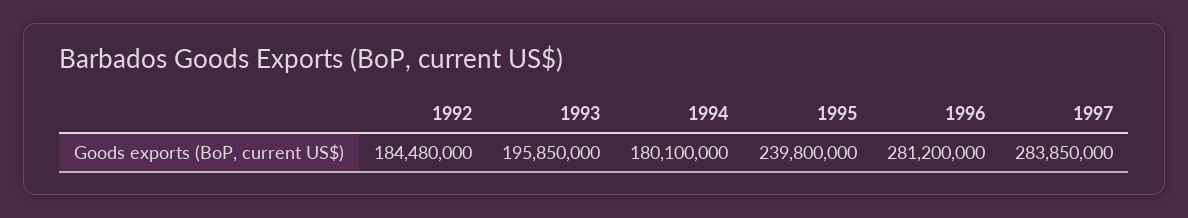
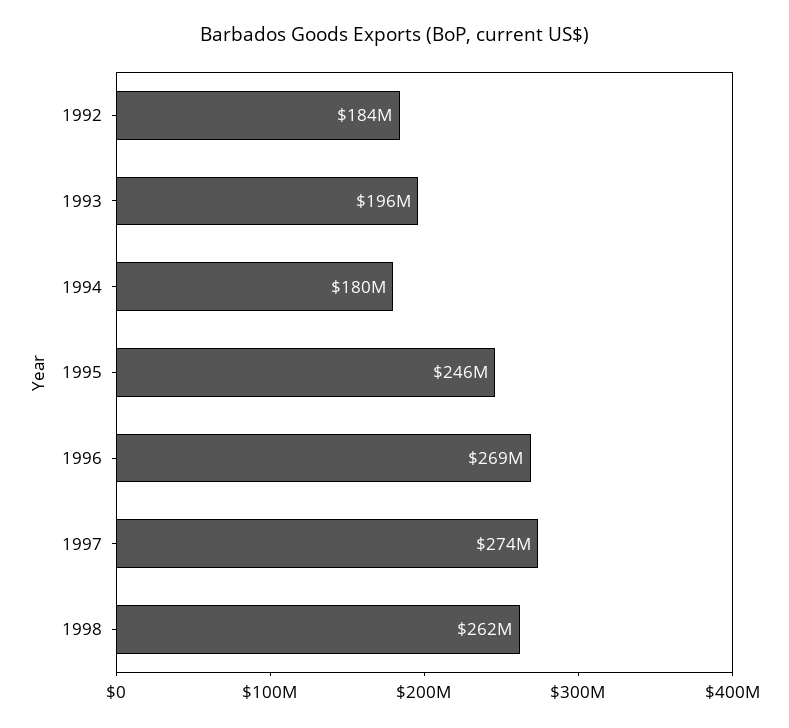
1995: 239800000 -> 246000000
1996: 281200000 -> 269000000
1997: 283850000 -> 274000000
1998: none -> 262000000

